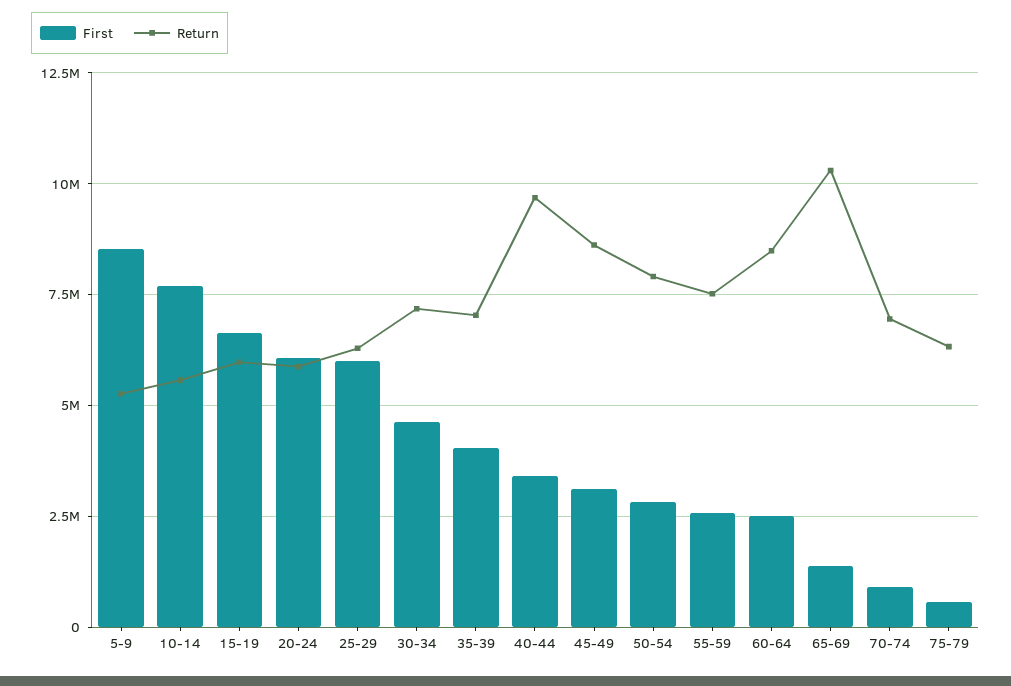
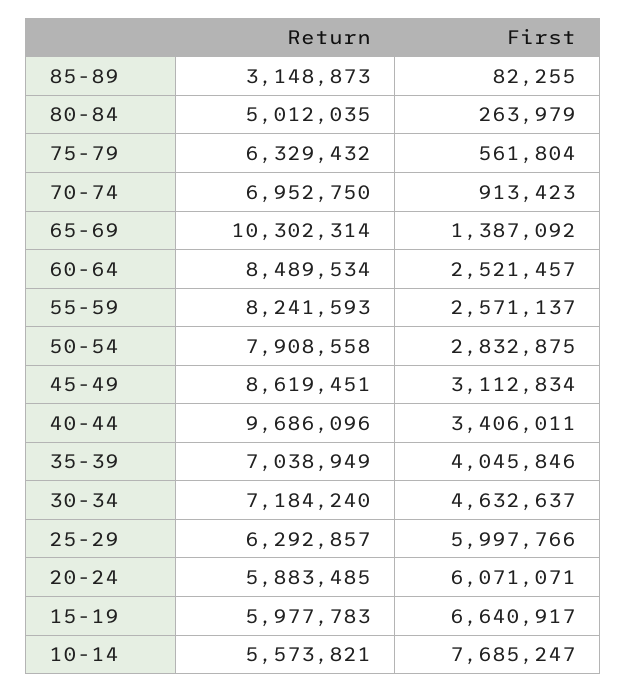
First, 5-9: 8500000 -> none
Return, 5-9: 5250000 -> none
Return, 55-59: 7500000 -> 8241593
Return, 85-89: none -> 3148873
First, 85-89: none -> 82255
Return, 80-84: none -> 5012035
First, 80-84: none -> 263979

